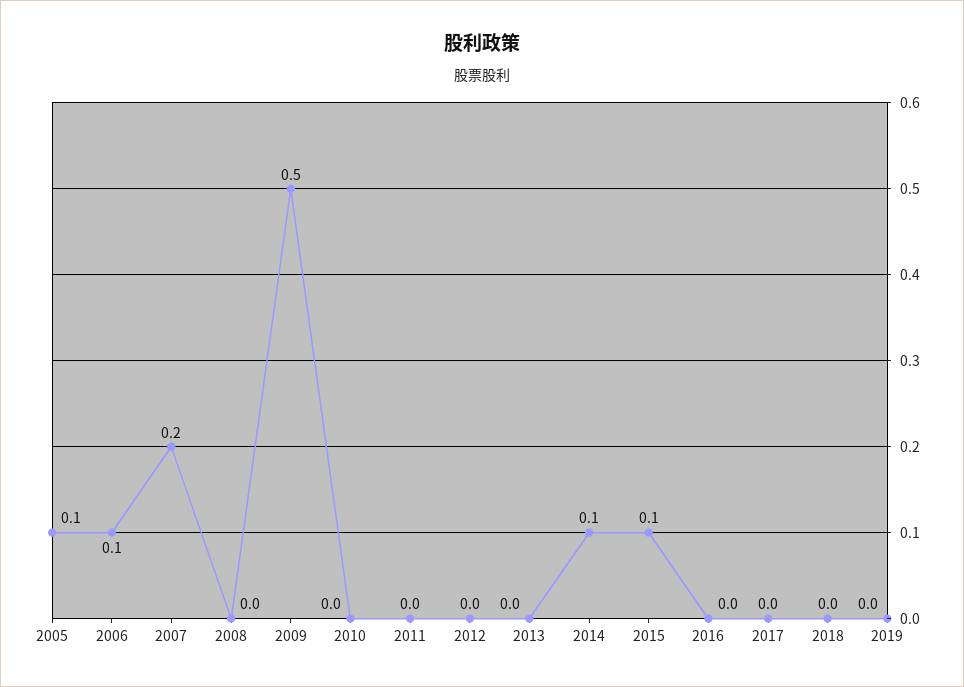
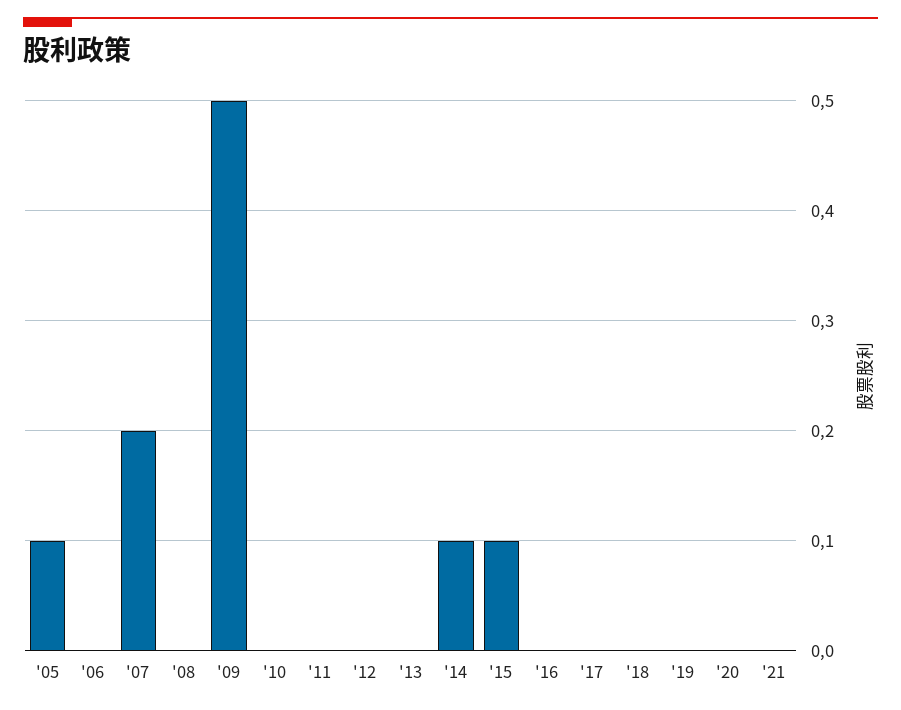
2006: 0.1 -> 0
'20: none -> 0
'21: none -> 0

